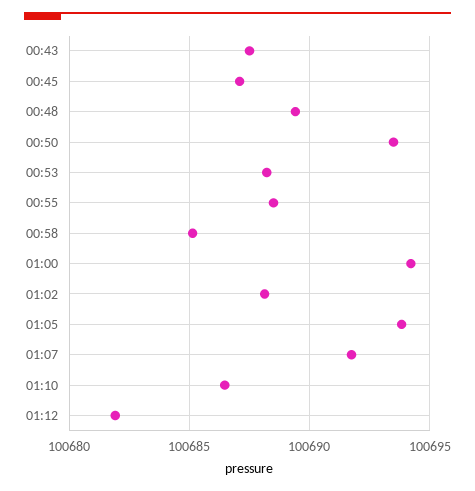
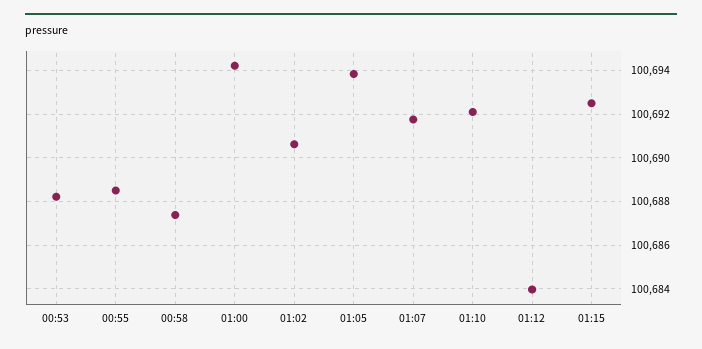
00:43: 100687.5 -> none
00:45: 100687 -> none
00:48: 100689.5 -> none
00:50: 100693.5 -> none
00:58: 100685 -> 100687.5
01:02: 100688 -> 100690.5
01:10: 100686.5 -> 100692
01:12: 100682 -> 100684
01:15: none -> 100692.5

